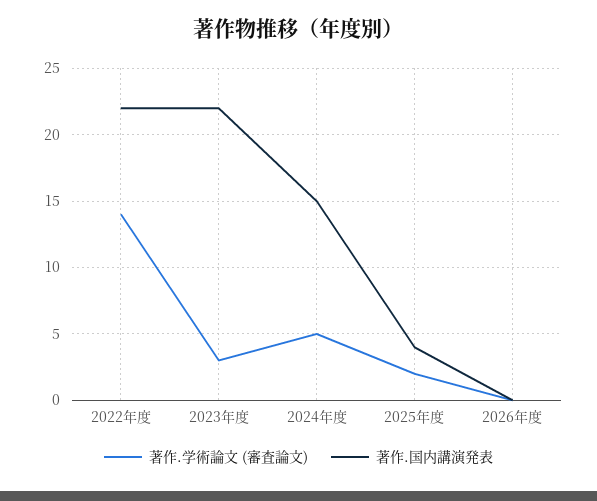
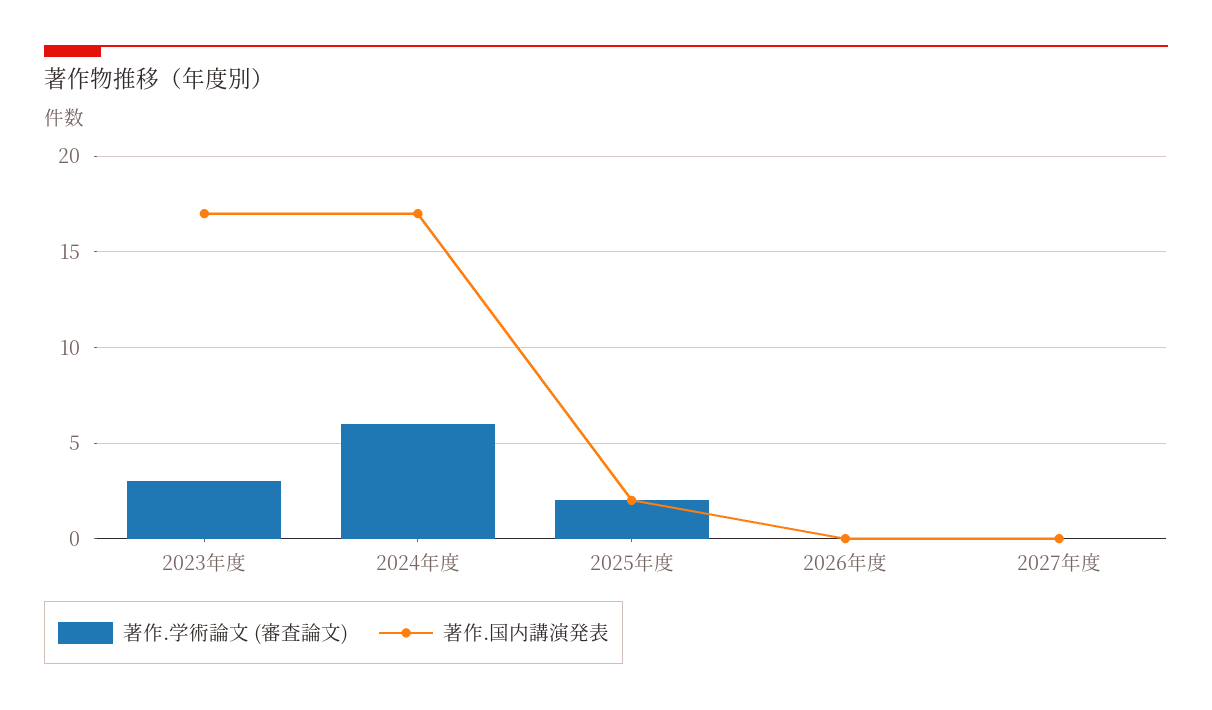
著作.学術論文 (審査論文), 2022年度: 14 -> none
著作.国内講演発表, 2022年度: 22 -> none
著作.国内講演発表, 2023年度: 22 -> 17
著作.学術論文 (審査論文), 2024年度: 5 -> 6
著作.国内講演発表, 2024年度: 15 -> 17
著作.国内講演発表, 2025年度: 4 -> 2
著作.学術論文 (審査論文), 2027年度: none -> 0
著作.国内講演発表, 2027年度: none -> 0

